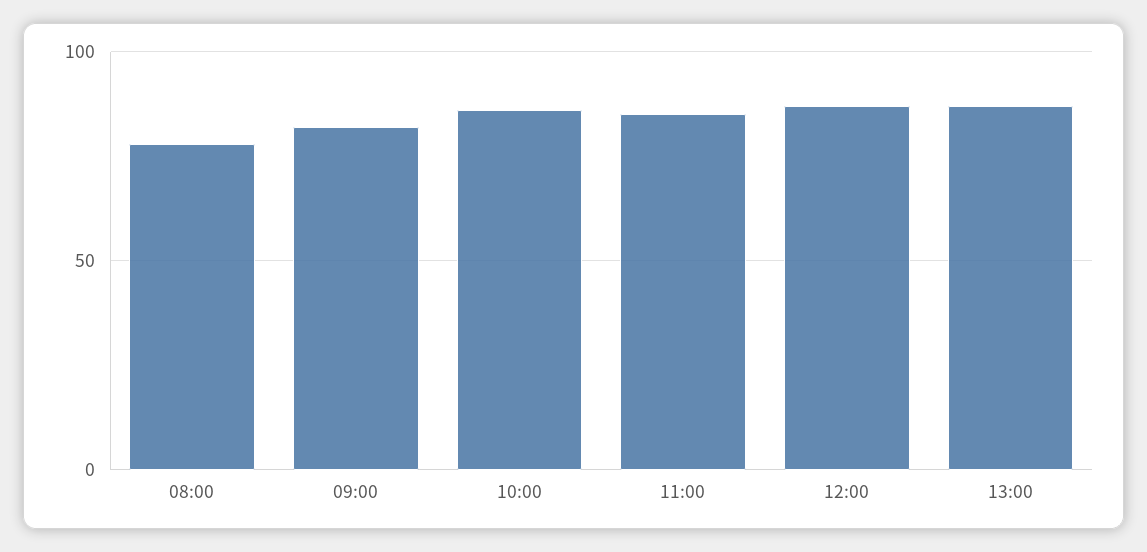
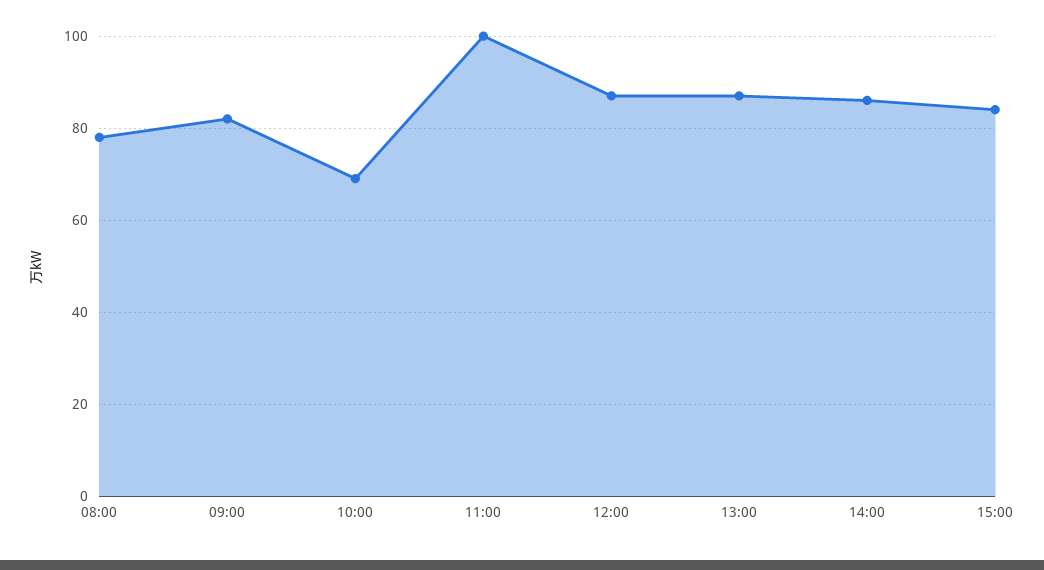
10:00: 85 -> 70
11:00: 85 -> 100
14:00: none -> 85
15:00: none -> 85

